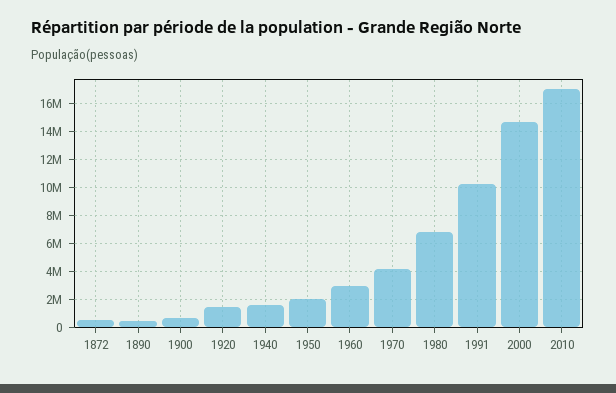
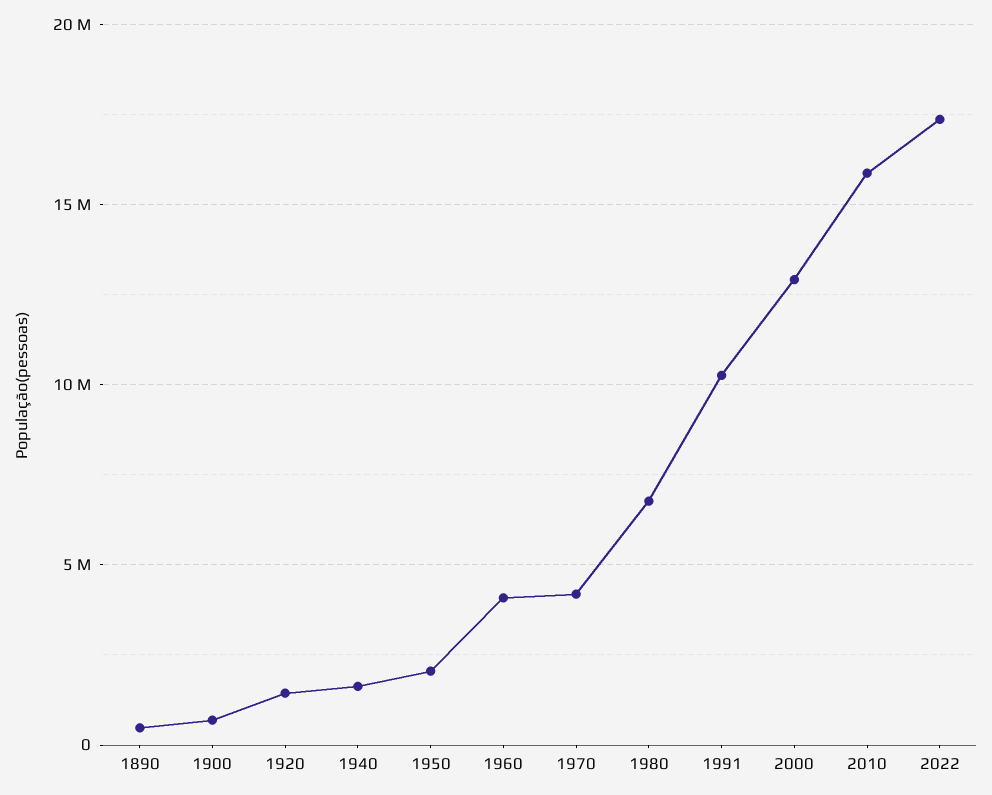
1872: 500000 -> none
1960: 3000000 -> 4000000
2000: 14500000 -> 13000000
2010: 17000000 -> 16000000
2022: none -> 17500000

